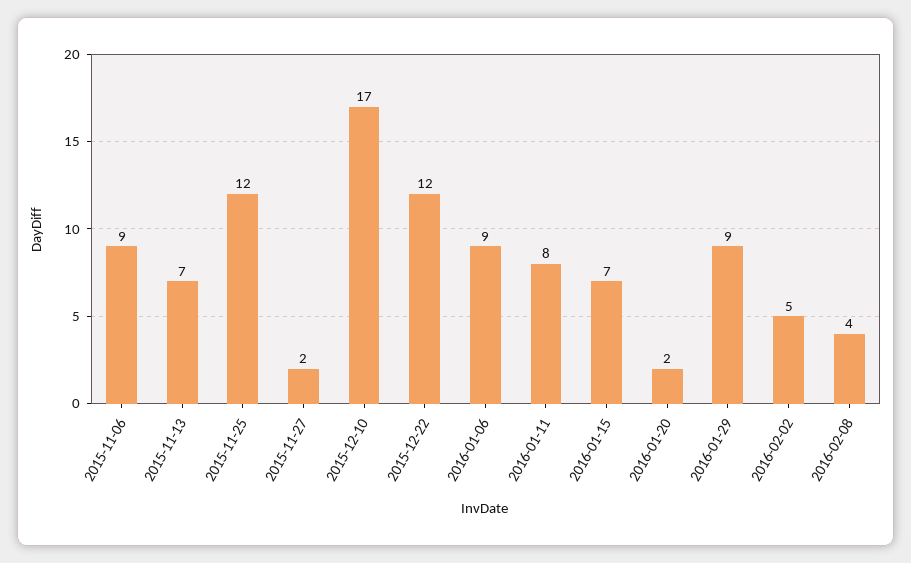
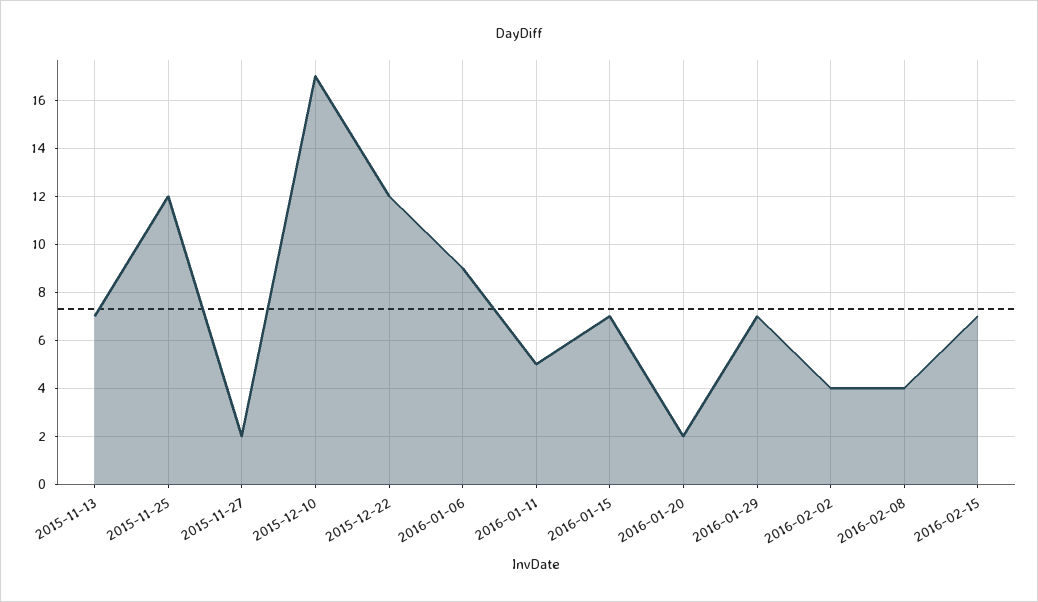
2015-11-06: 9 -> none
2016-01-11: 8 -> 5
2016-01-29: 9 -> 7
2016-02-02: 5 -> 4
2016-02-15: none -> 7

